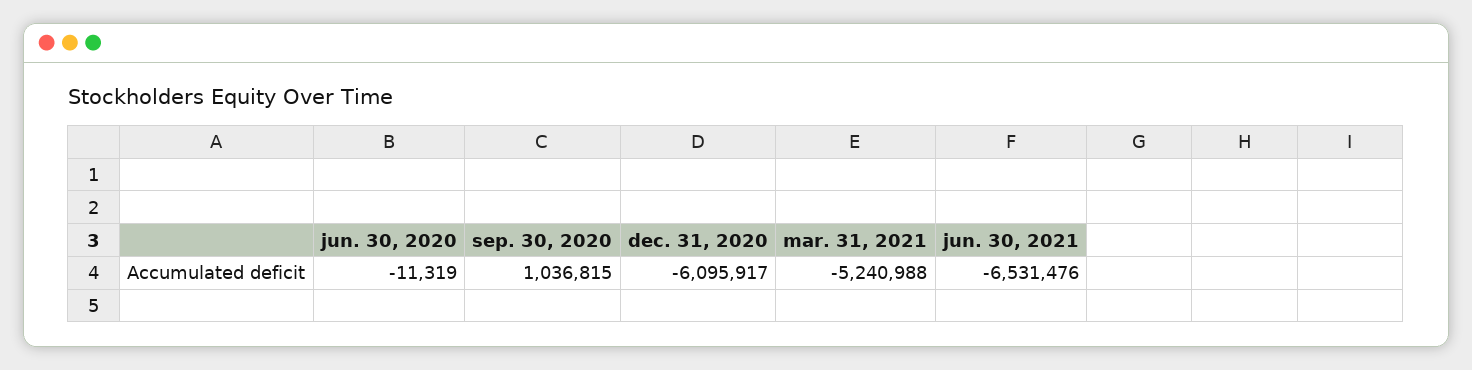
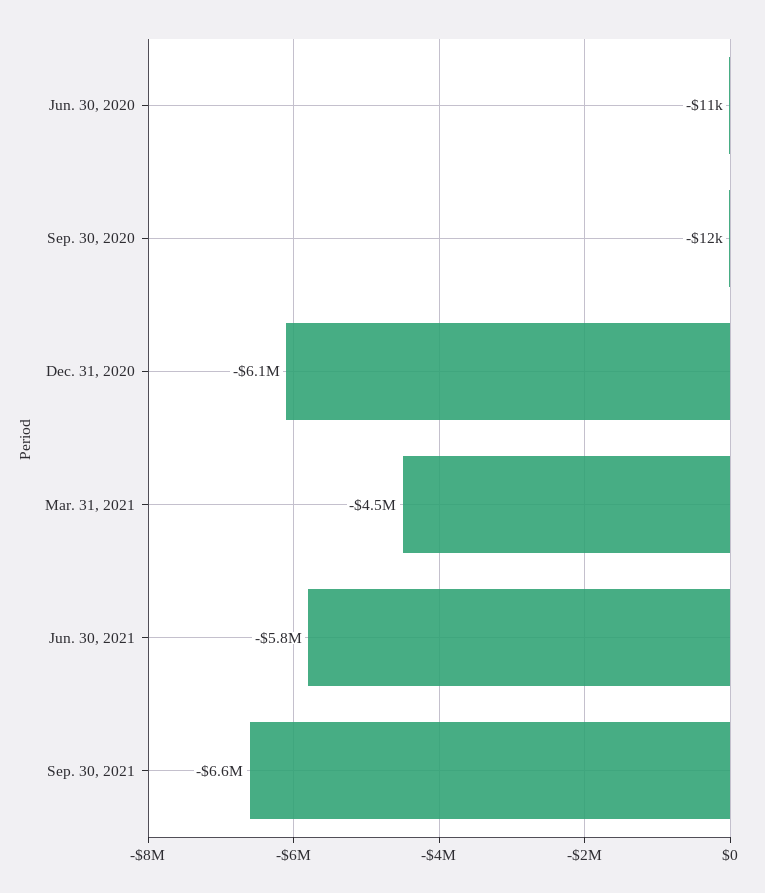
sep. 30, 2020: 1036815 -> -12000
mar. 31, 2021: -5240988 -> -4500000
jun. 30, 2021: -6531476 -> -5800000
Sep. 30, 2021: none -> -6600000

